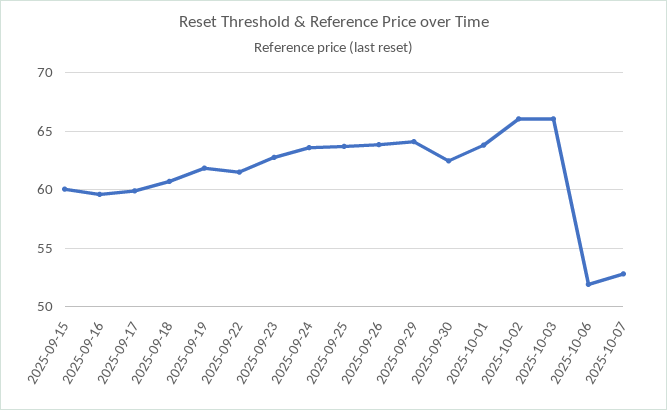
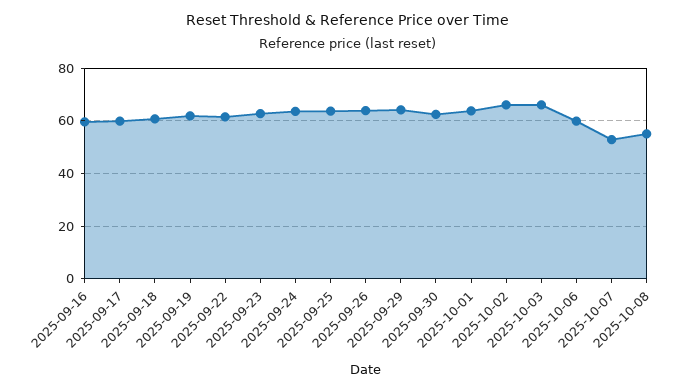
2025-09-15: 60 -> none
2025-10-06: 52 -> 60
2025-10-08: none -> 55

